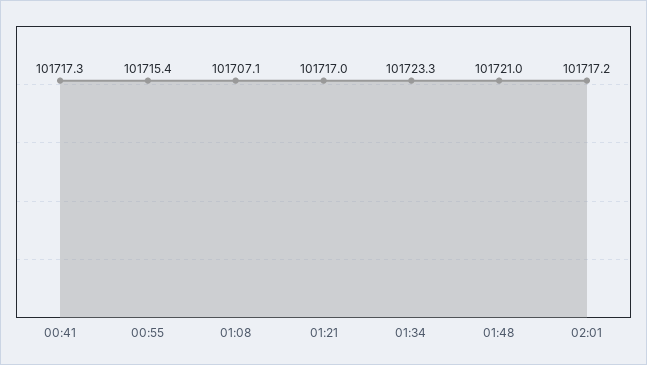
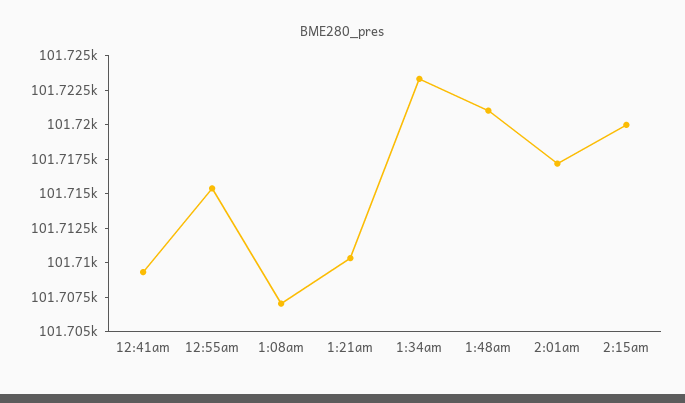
00:41: 101717.3 -> 101710
01:21: 101717 -> 101710
2:15am: none -> 101720

